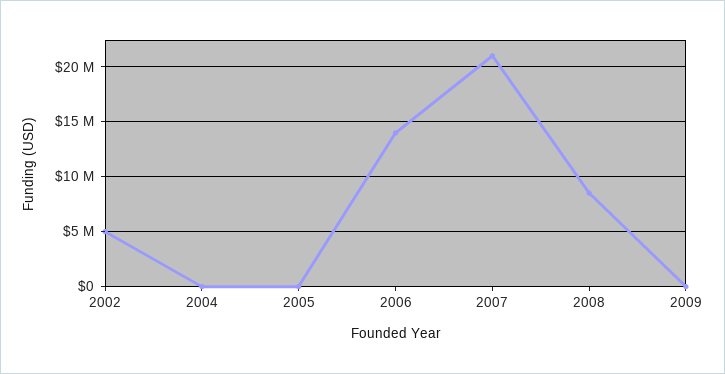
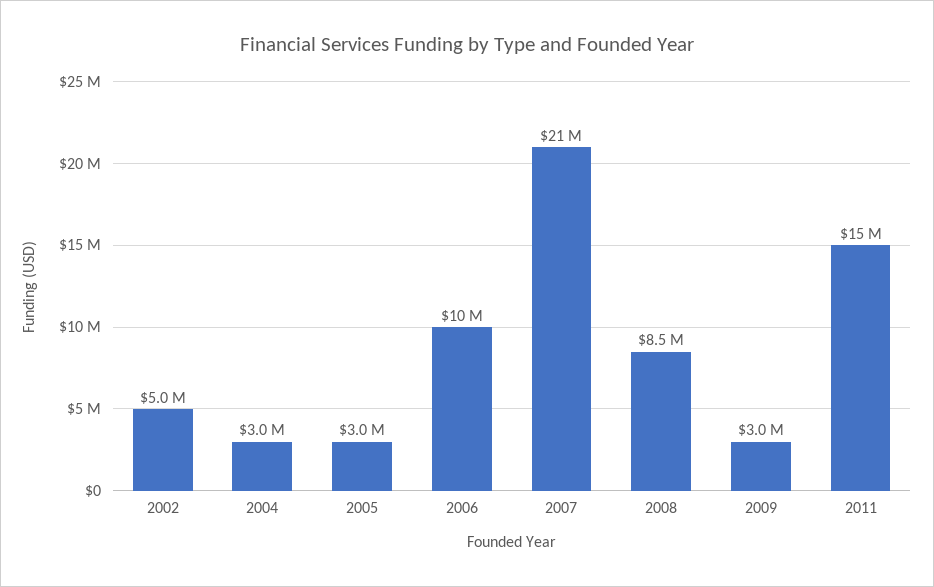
2004: 0 -> 3000000
2005: 0 -> 3000000
2006: 14000000 -> 10000000
2009: 0 -> 3000000
2011: none -> 15000000

